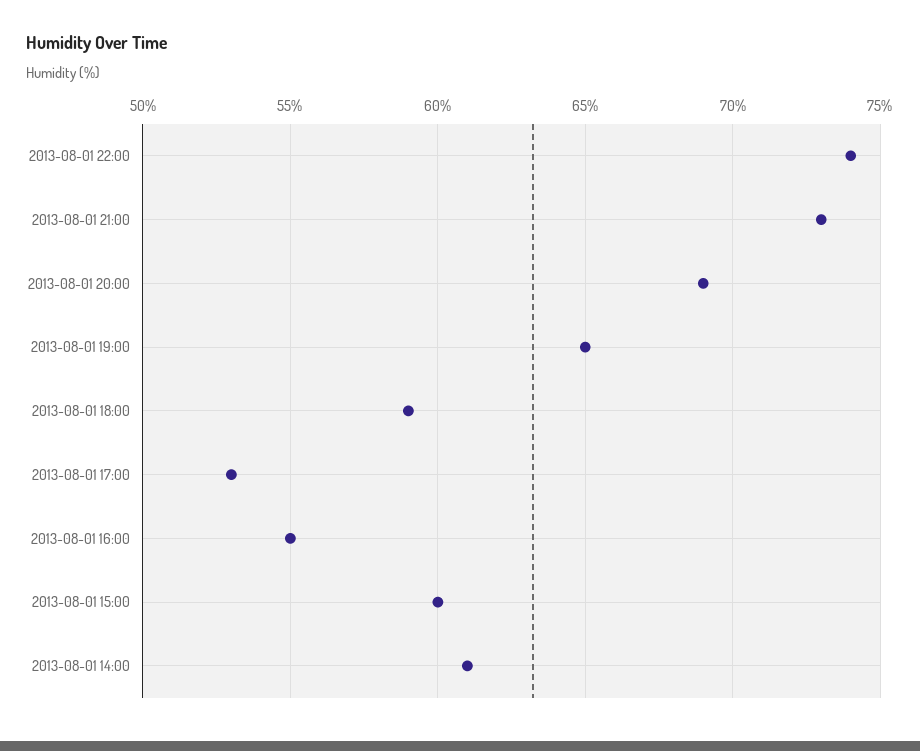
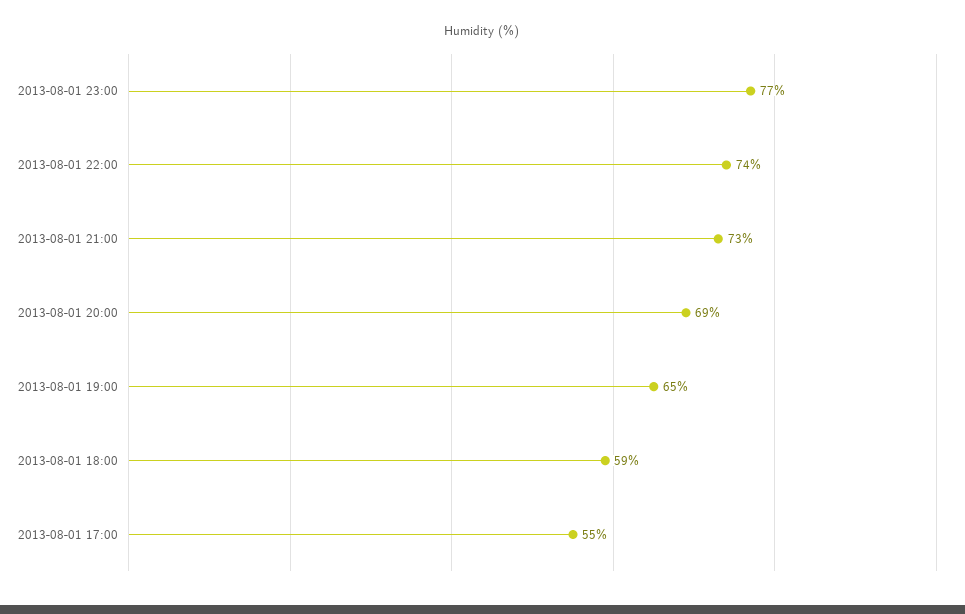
2013-08-01 17:00: 53 -> 55
2013-08-01 16:00: 55 -> none
2013-08-01 15:00: 60 -> none
2013-08-01 14:00: 61 -> none
2013-08-01 23:00: none -> 77

